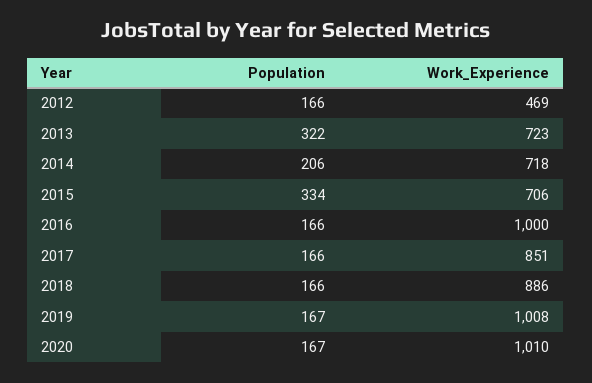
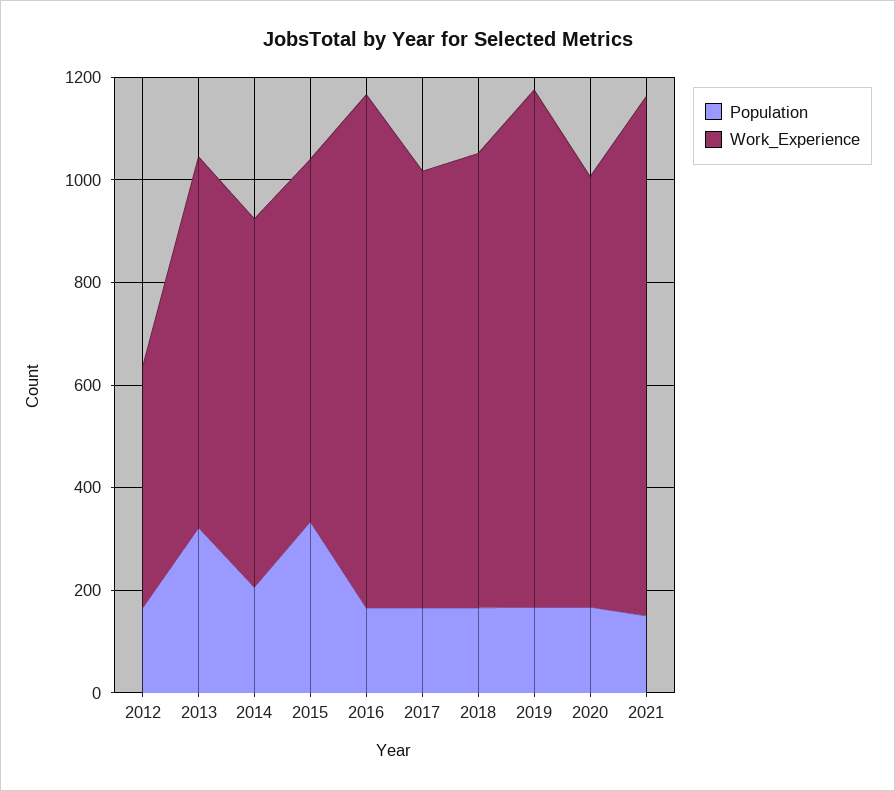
Work_Experience, 2020: 1010 -> 850
Population, 2021: none -> 150
Work_Experience, 2021: none -> 1000

